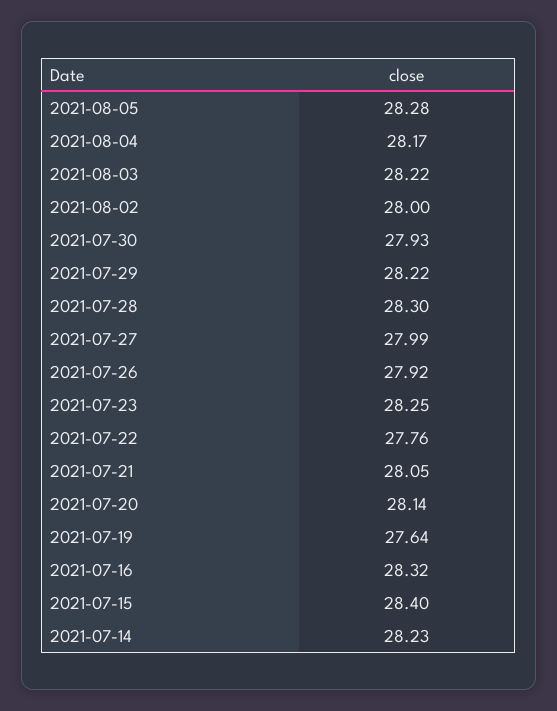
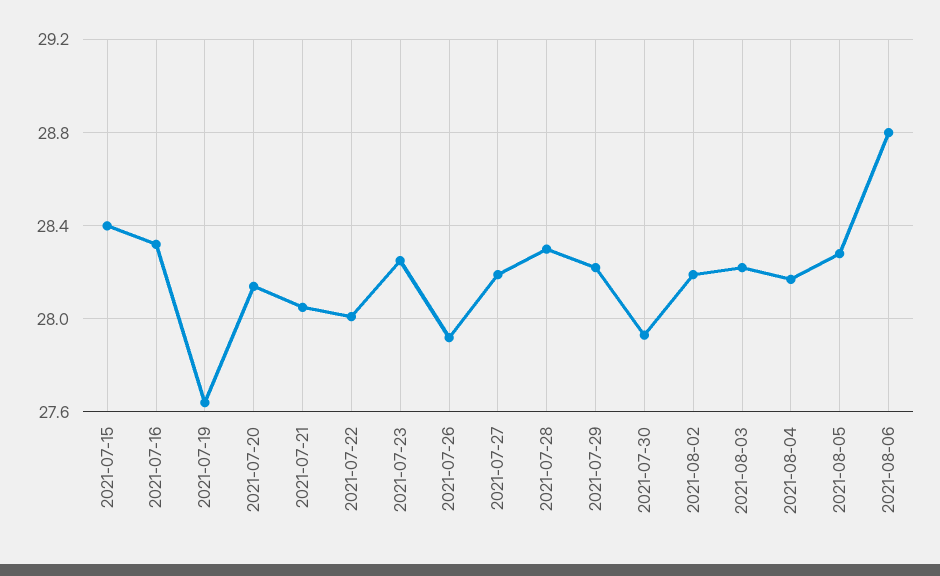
2021-08-02: 28 -> 28.2
2021-07-27: 27.99 -> 28.2
2021-07-22: 27.76 -> 28
2021-07-14: 28.23 -> none
2021-08-06: none -> 28.8

